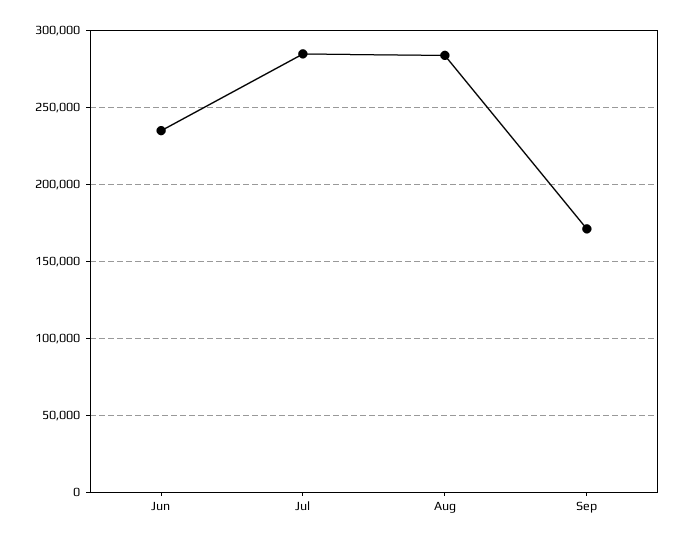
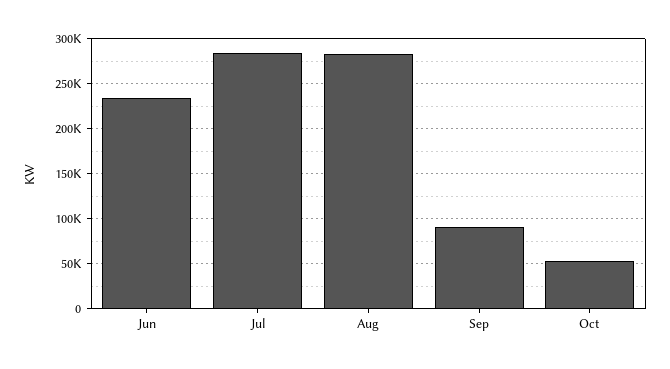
Sep: 170000 -> 90000
Oct: none -> 50000

